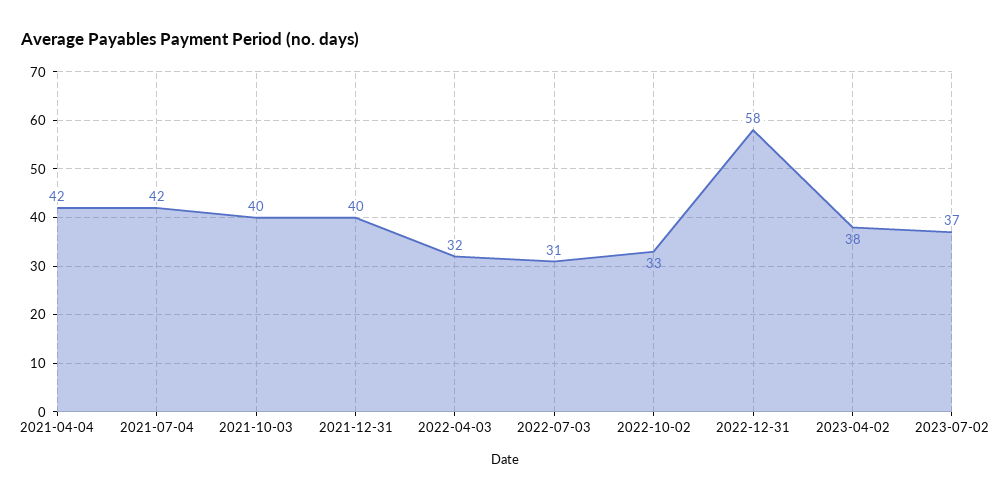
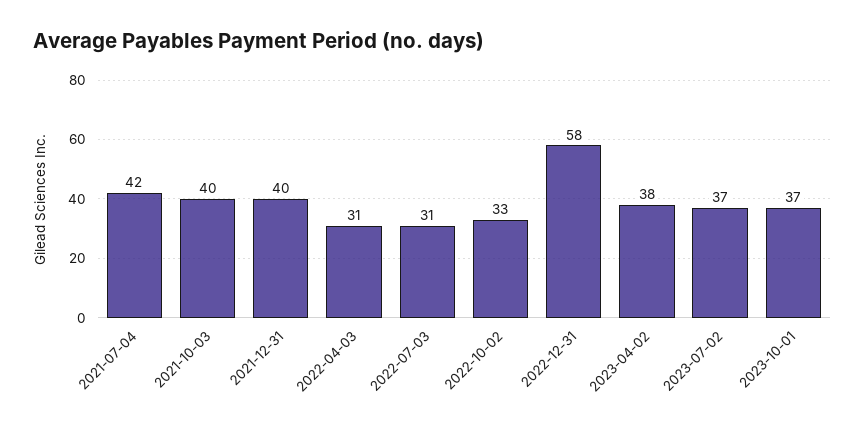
2021-04-04: 42 -> none
2022-04-03: 32 -> 31
2023-10-01: none -> 37

